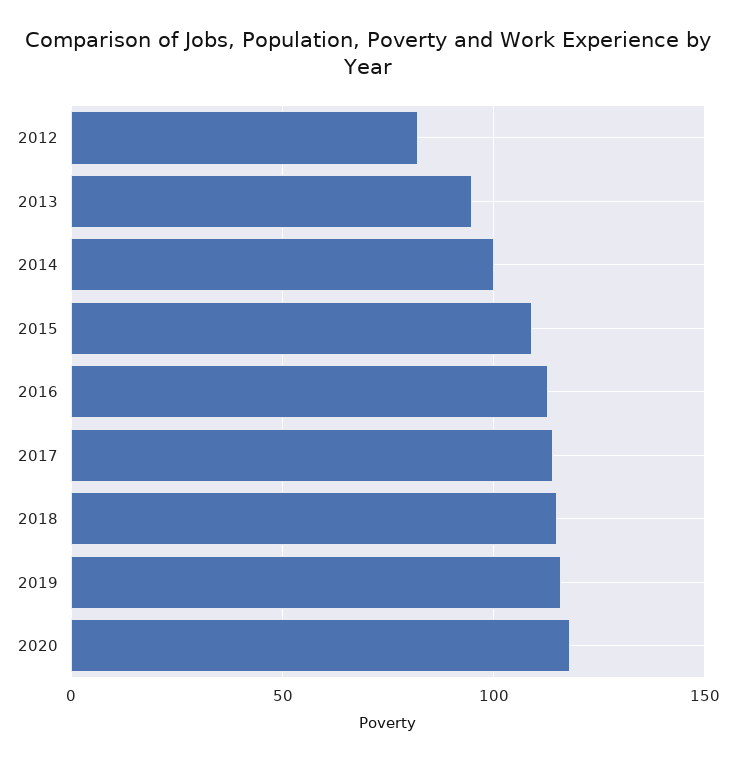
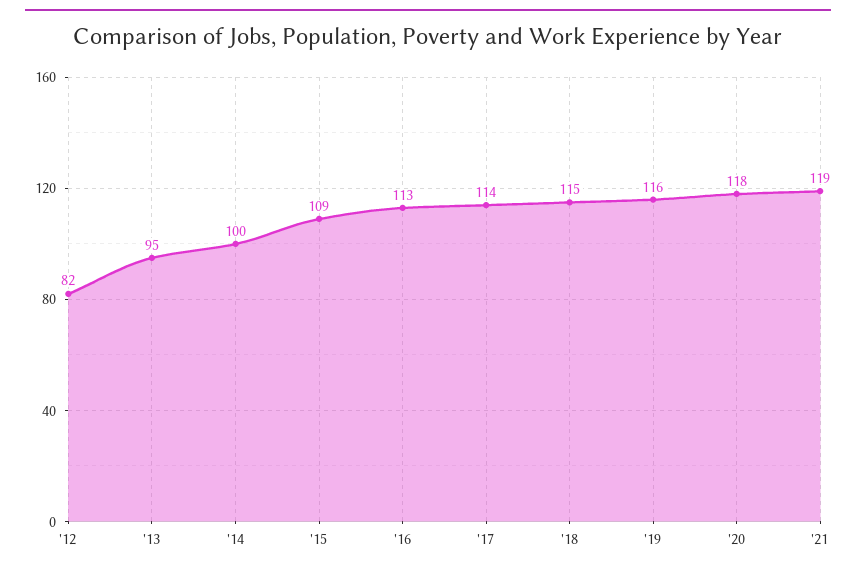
'21: none -> 119

